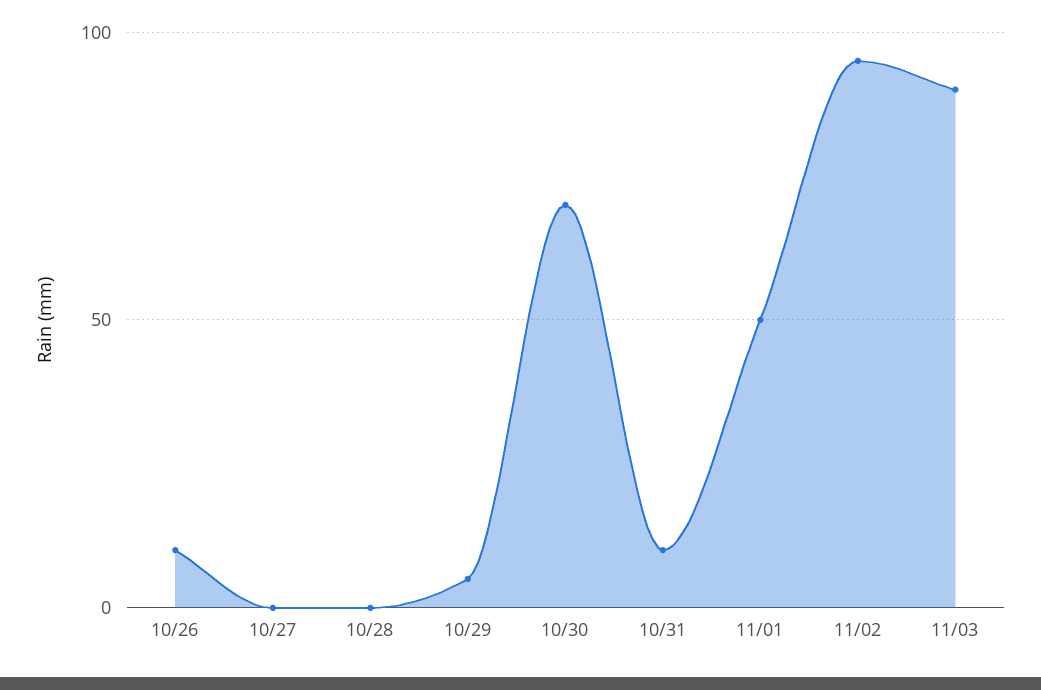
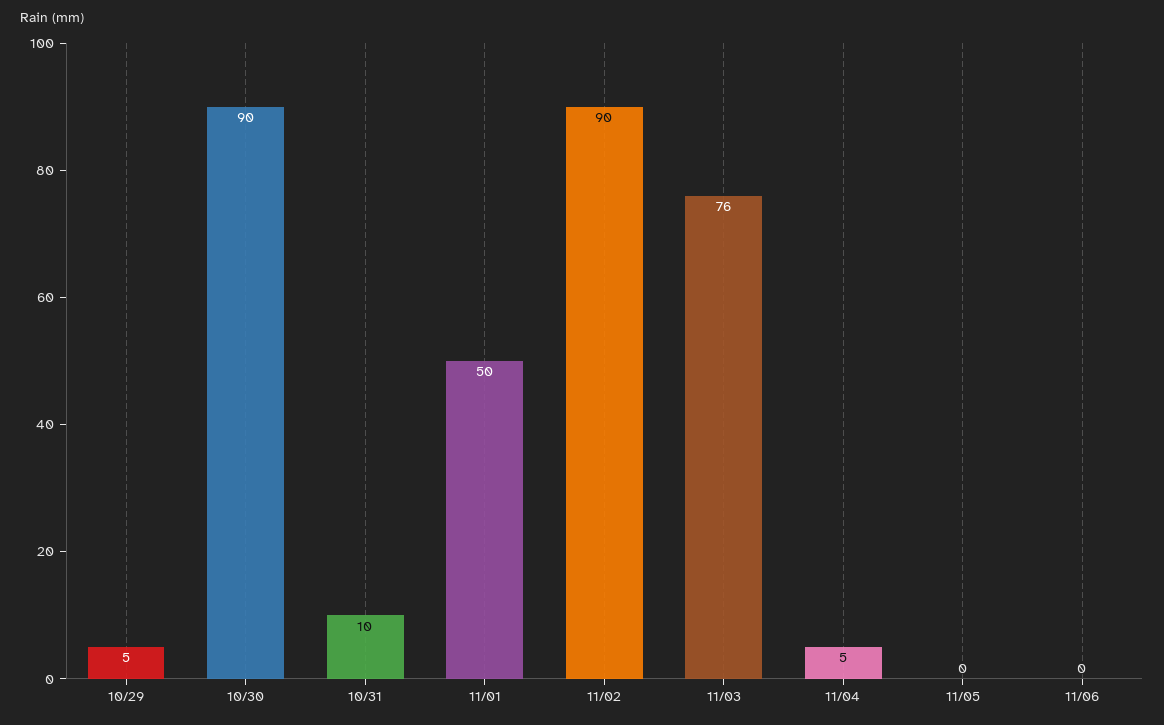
10/26: 10 -> none
10/27: 0 -> none
10/28: 0 -> none
10/30: 70 -> 90
11/02: 95 -> 90
11/03: 90 -> 76
11/04: none -> 5
11/05: none -> 0
11/06: none -> 0

